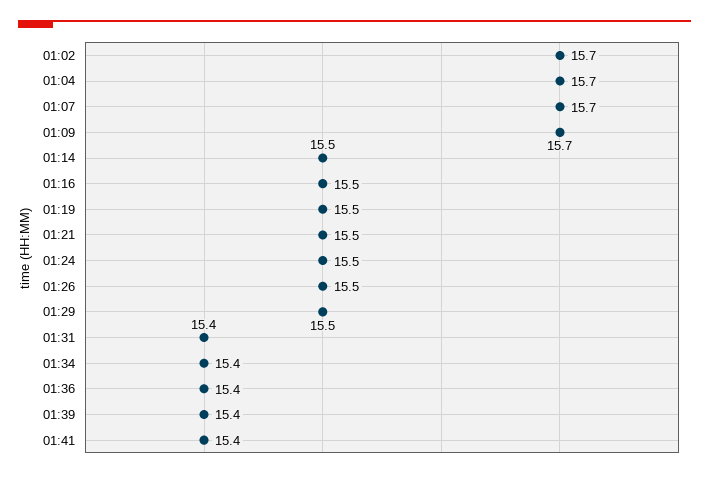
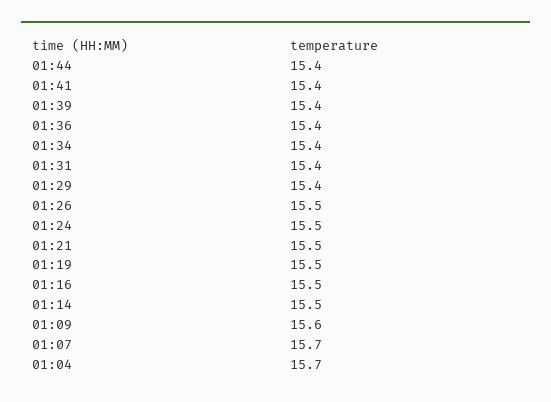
01:02: 15.7 -> none
01:09: 15.7 -> 15.6
01:29: 15.5 -> 15.4
01:44: none -> 15.4

